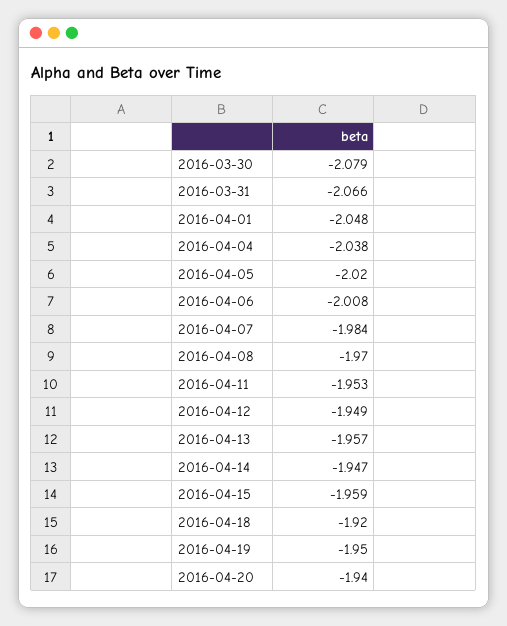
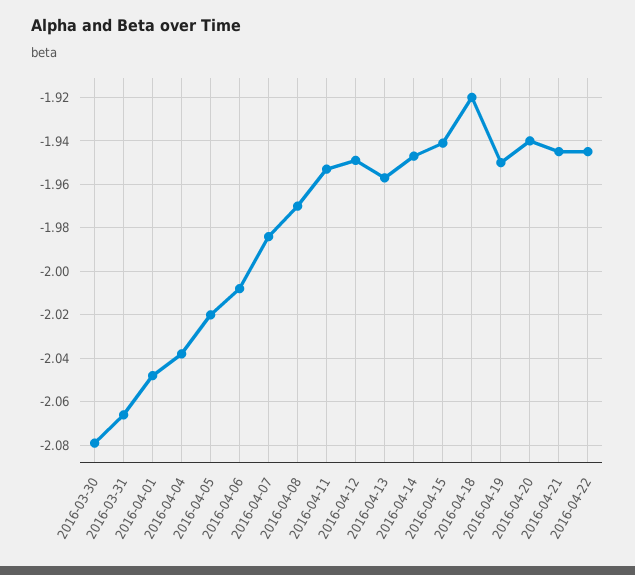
2016-04-15: -1.959 -> -1.94
2016-04-21: none -> -1.945
2016-04-22: none -> -1.945

